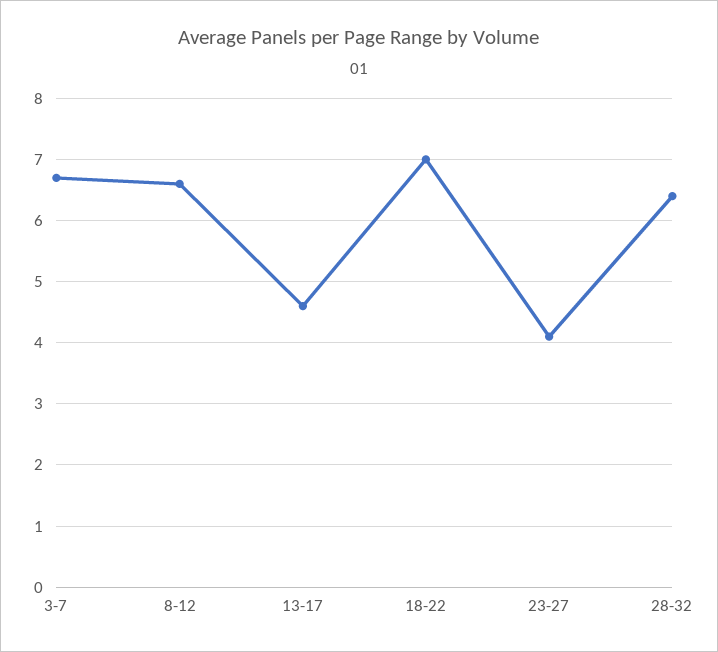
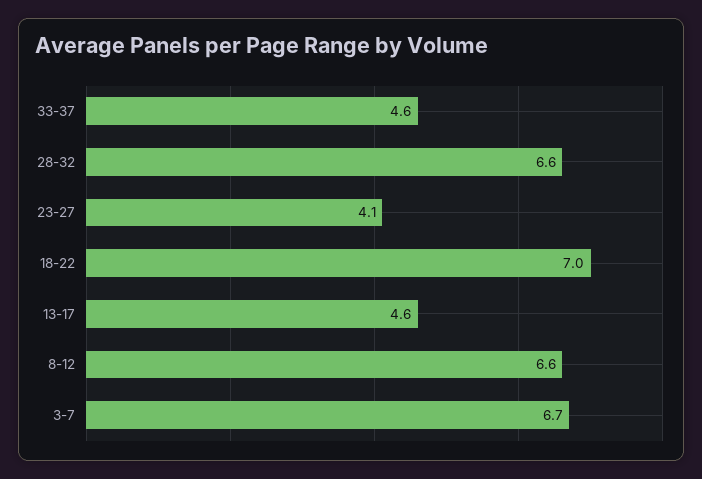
28-32: 6.4 -> 6.6
33-37: none -> 4.6

